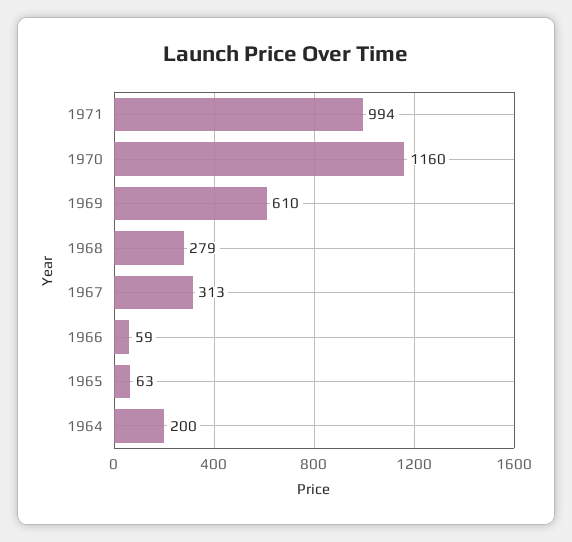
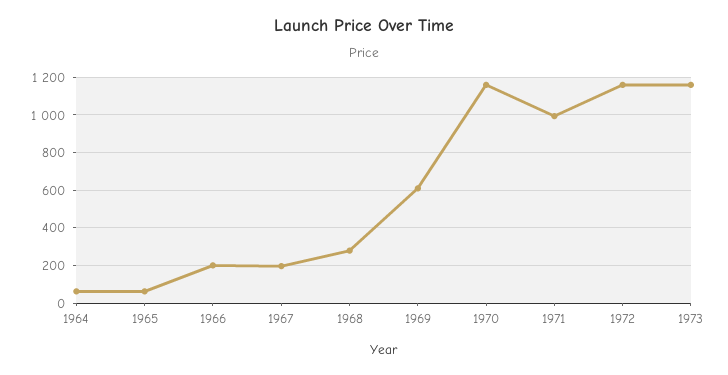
1967: 313 -> 200
1966: 59 -> 200
1964: 200 -> 50
1972: none -> 1150
1973: none -> 1150

